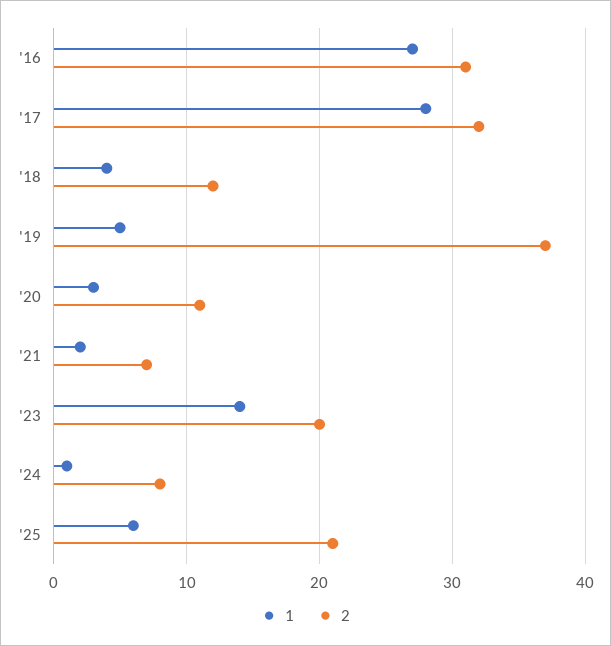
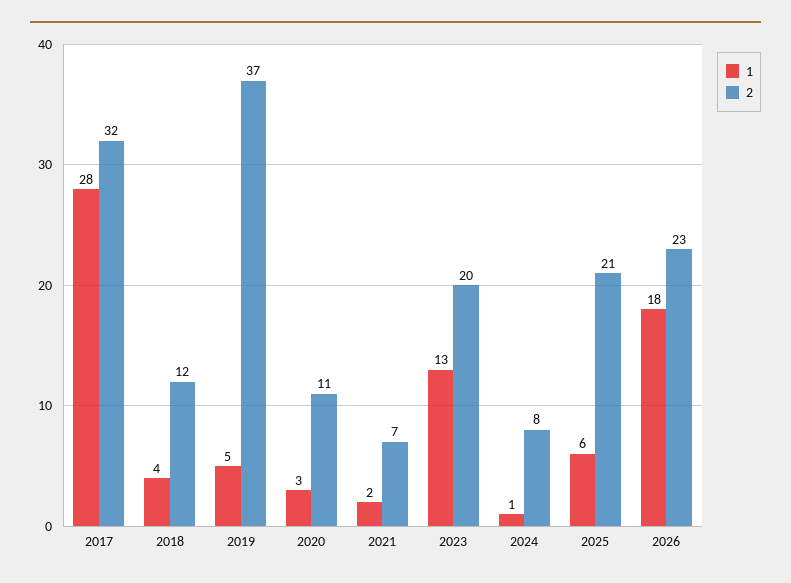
1, '16: 27 -> none
2, '16: 31 -> none
1, '23: 14 -> 13
1, 2026: none -> 18
2, 2026: none -> 23

